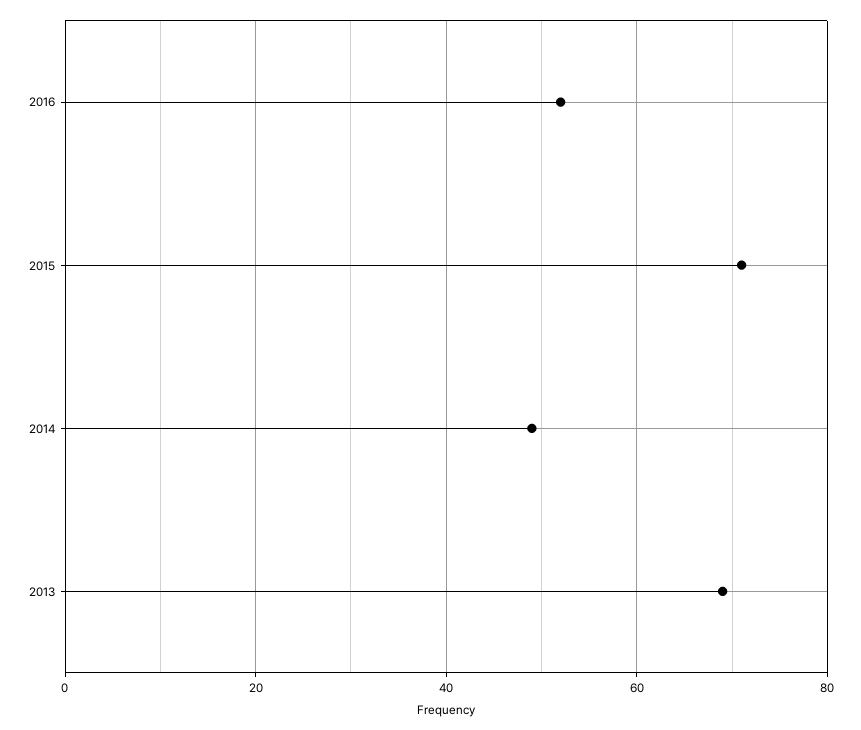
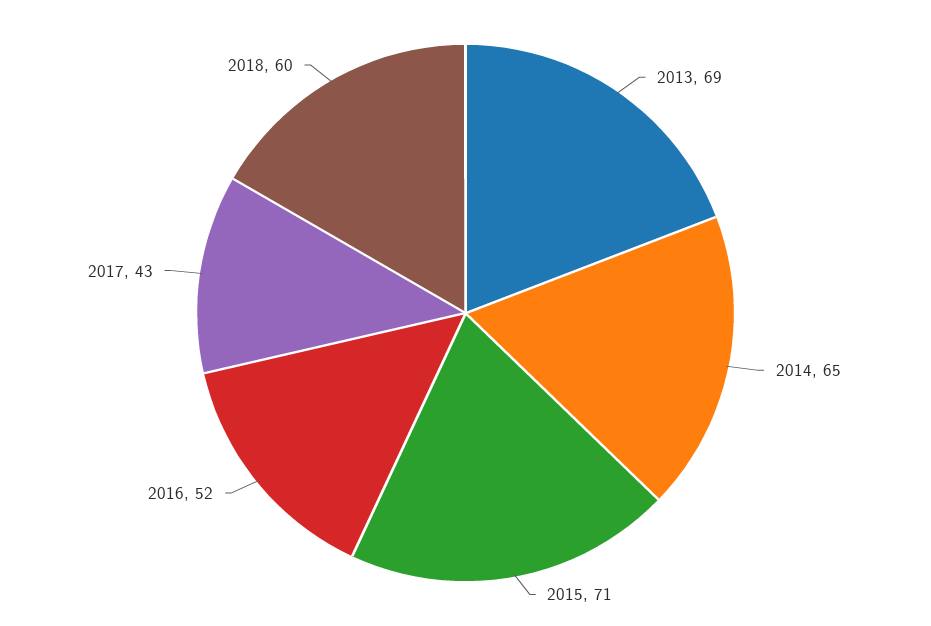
2014: 50 -> 65
2017: none -> 43
2018: none -> 60

